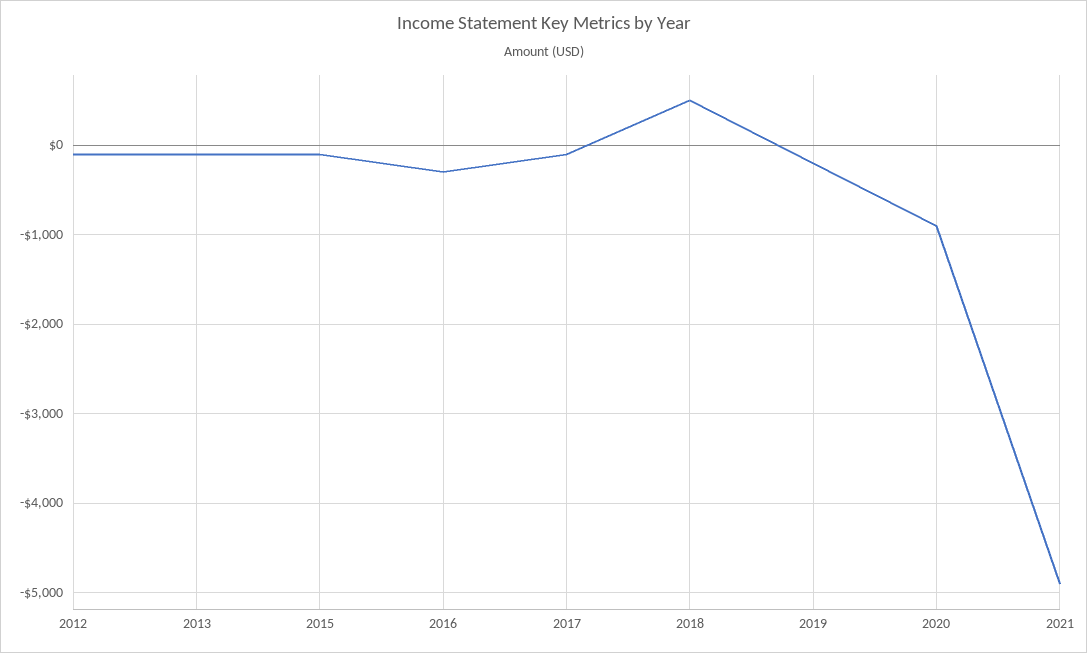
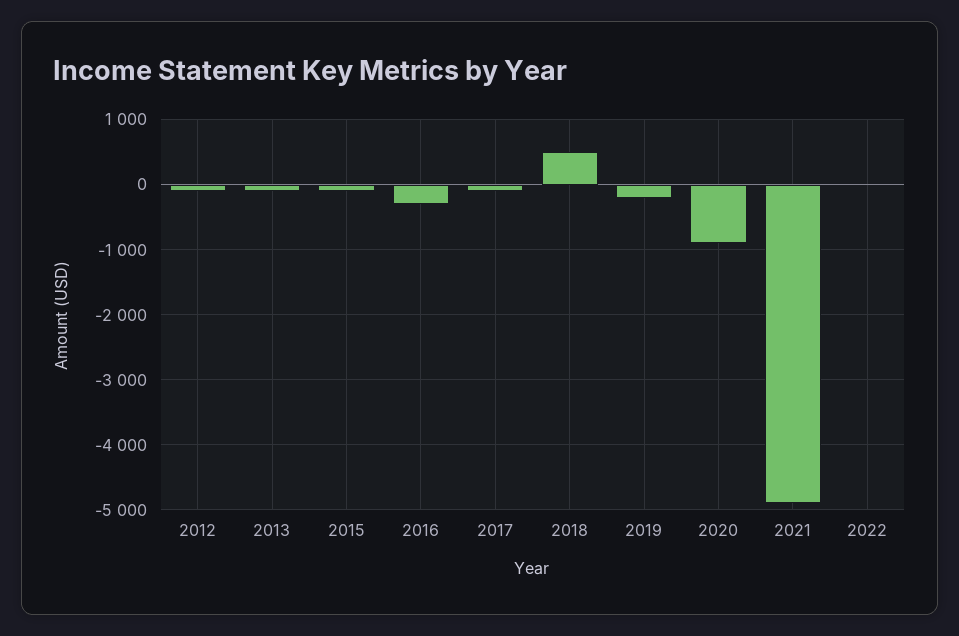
2022: none -> 0

